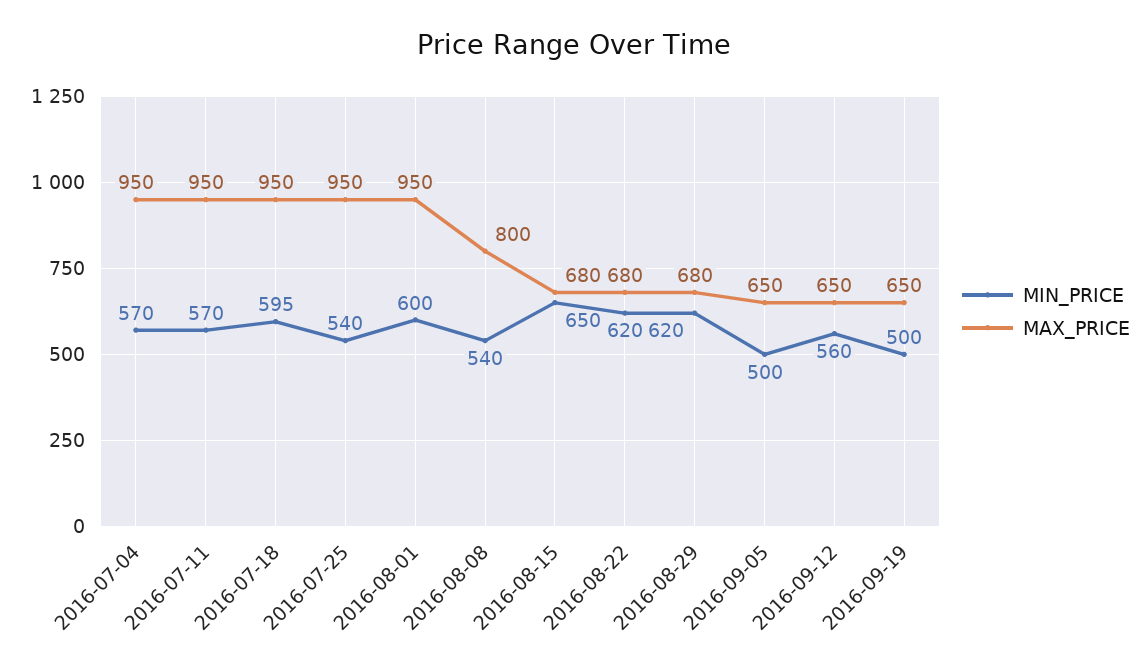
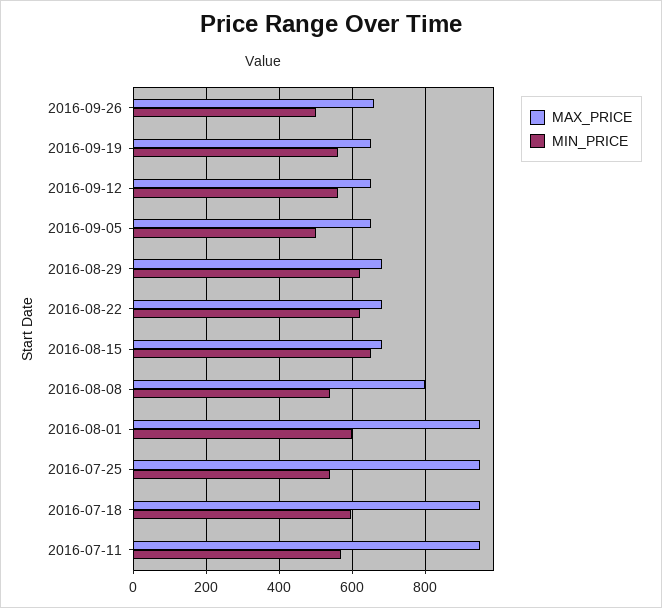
MIN_PRICE, 2016-07-04: 570 -> none
MAX_PRICE, 2016-07-04: 950 -> none
MIN_PRICE, 2016-09-19: 500 -> 560
MAX_PRICE, 2016-09-26: none -> 660
MIN_PRICE, 2016-09-26: none -> 500

